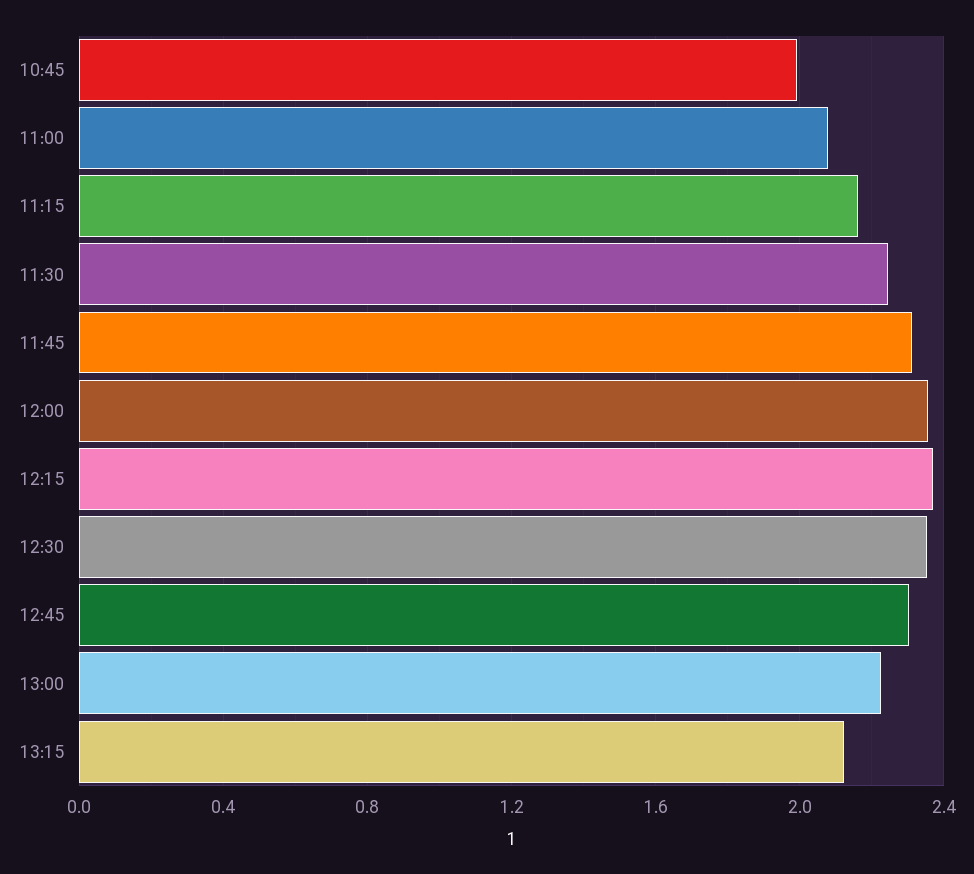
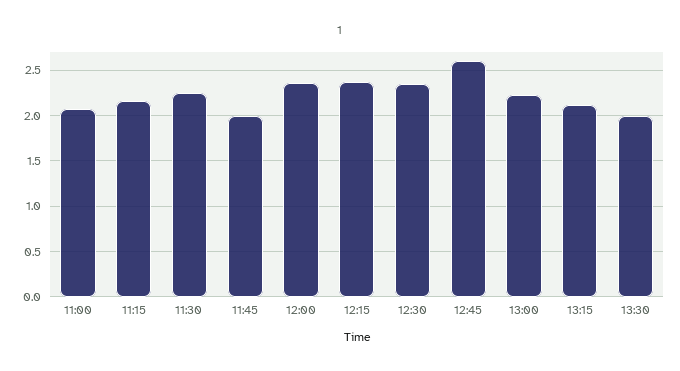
10:45: 2 -> none
11:45: 2.3 -> 2
12:45: 2.3 -> 2.6
13:30: none -> 2

